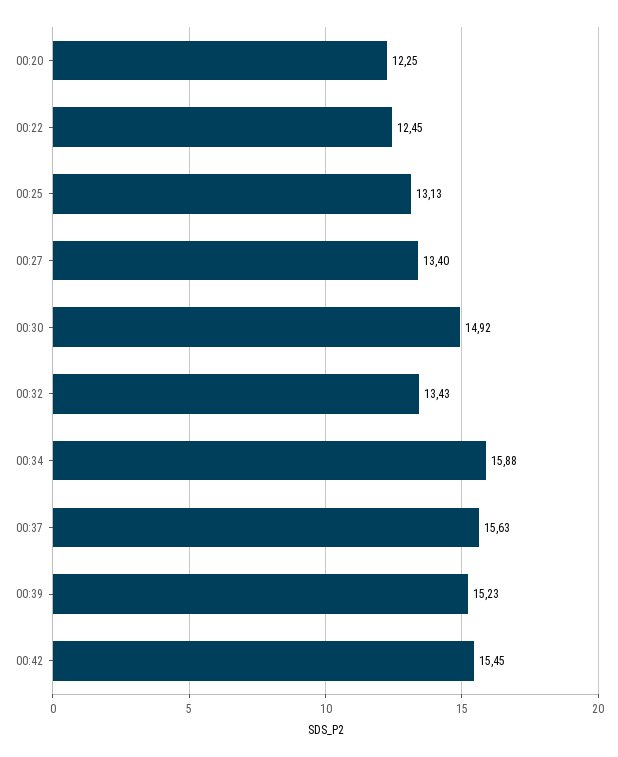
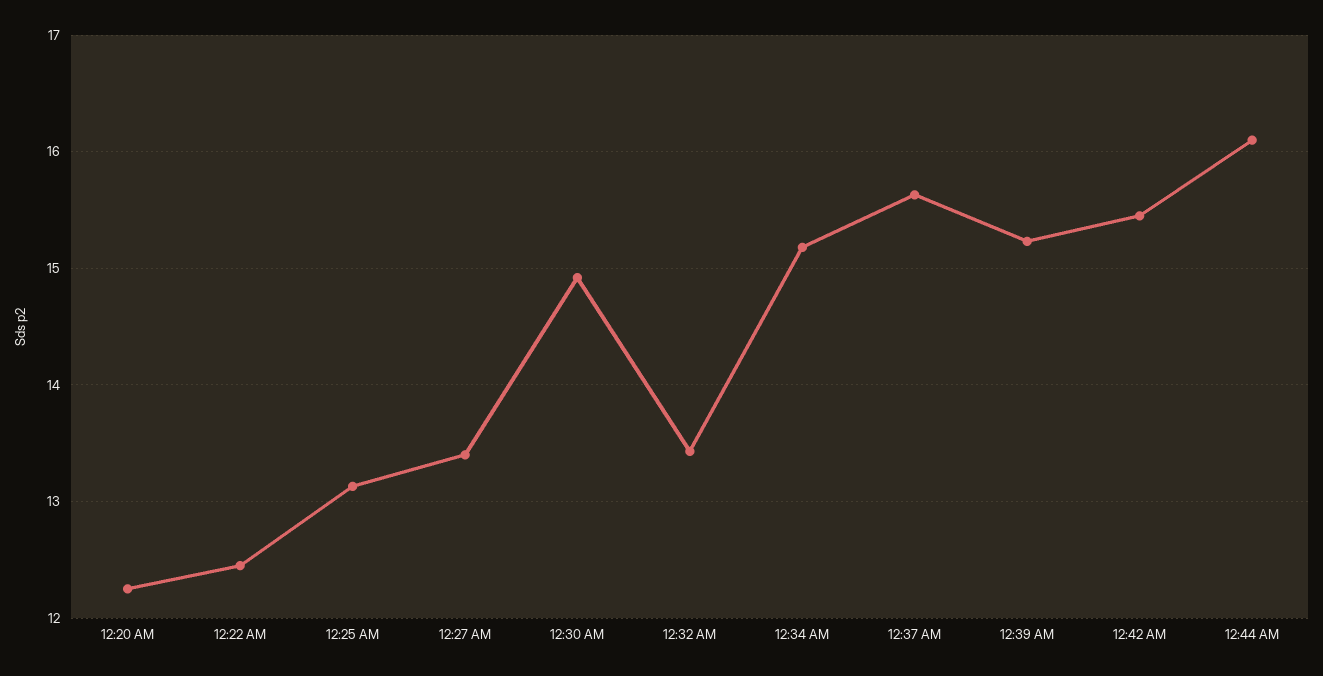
00:34: 15.88 -> 15.2
12:44 AM: none -> 16.1

